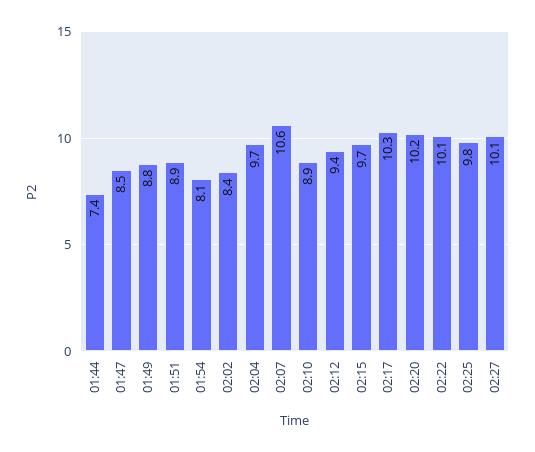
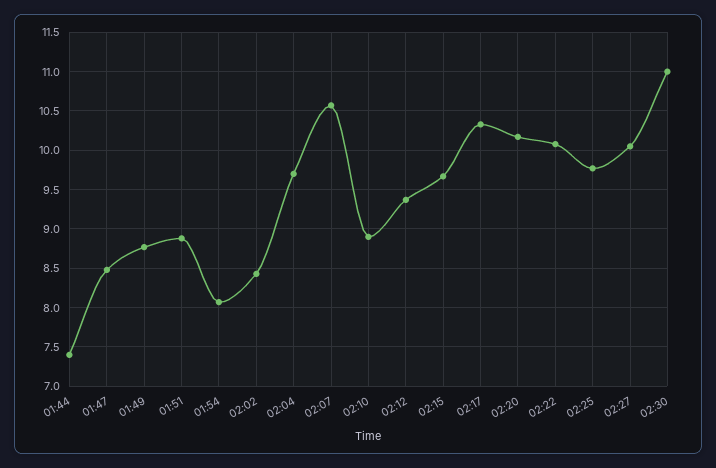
02:30: none -> 11

